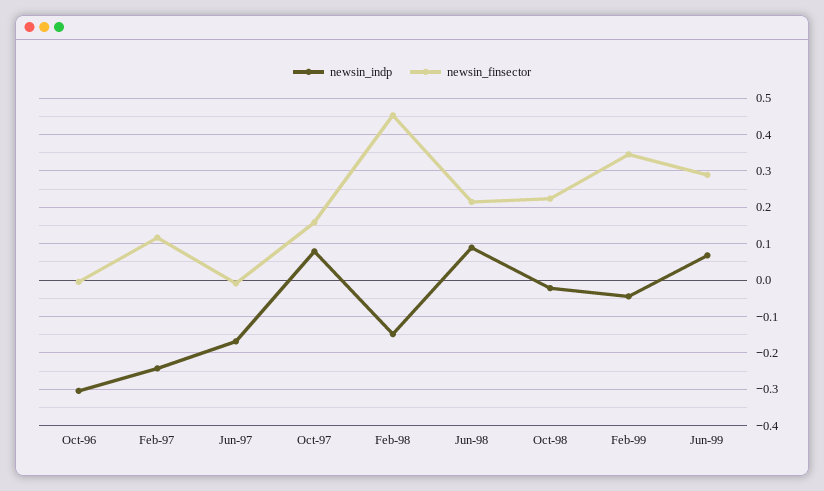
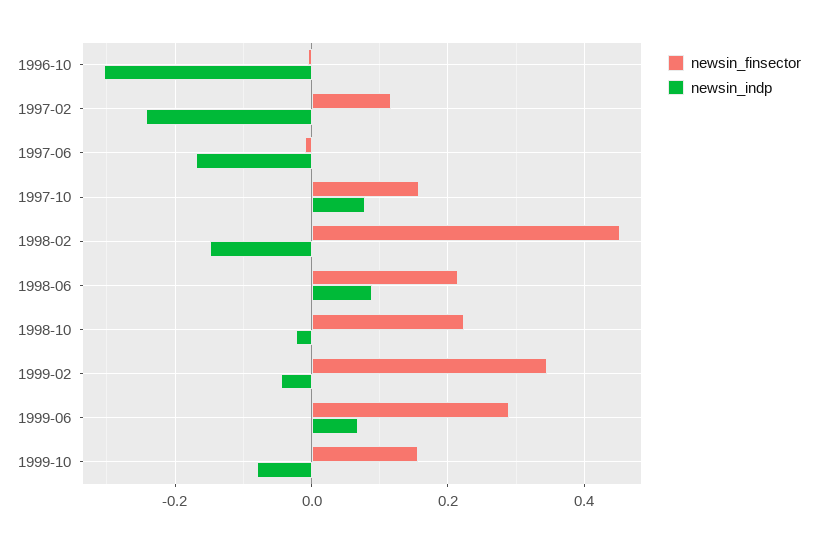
newsin_finsector, 1999-10: none -> 0.16
newsin_indp, 1999-10: none -> -0.08

